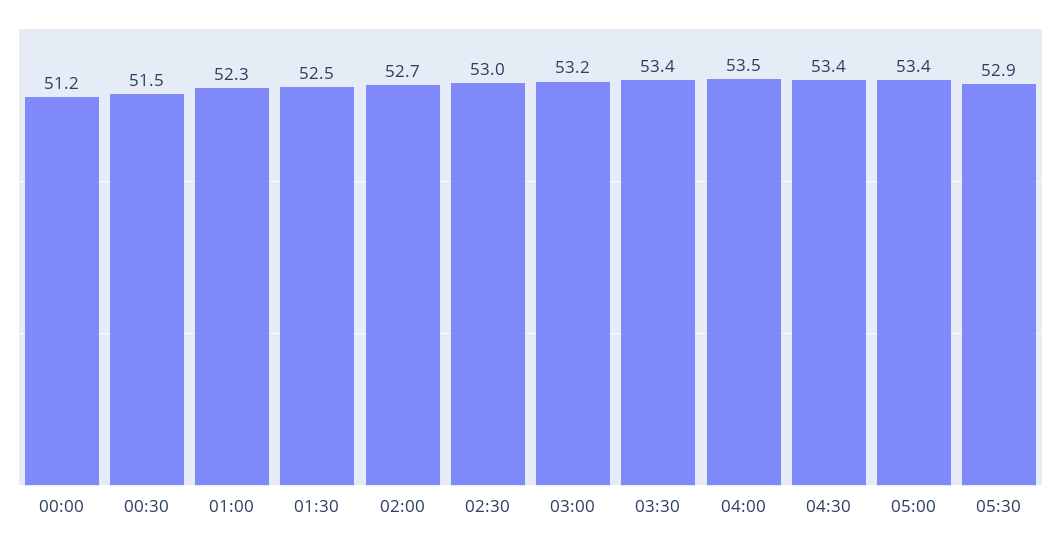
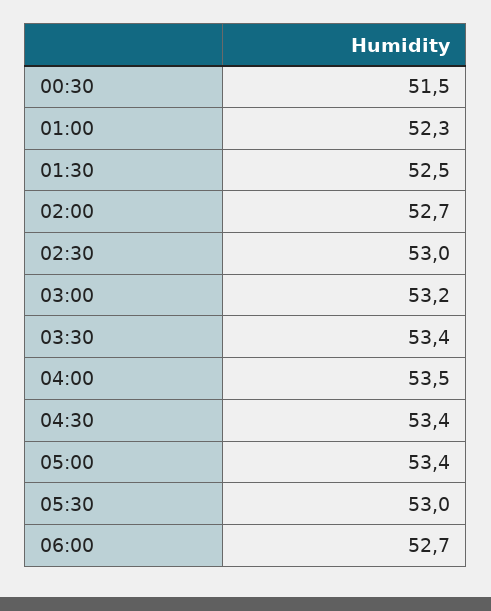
00:00: 51.2 -> none
05:30: 52.9 -> 53
06:00: none -> 52.7

